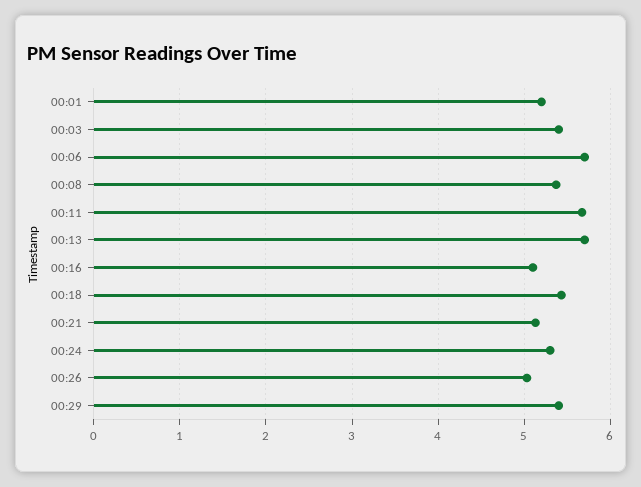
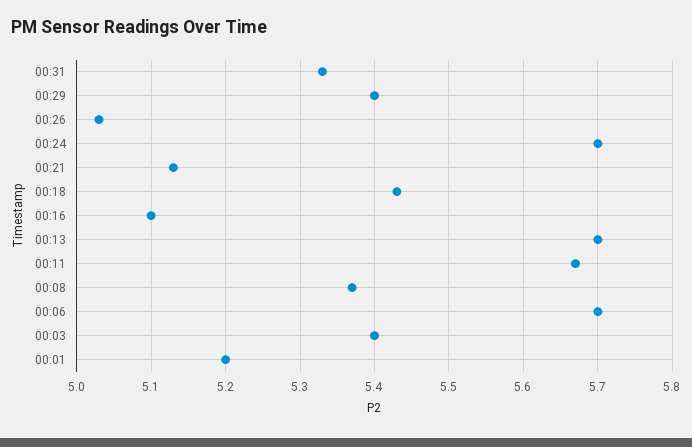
00:24: 5.3 -> 5.7
00:31: none -> 5.33

